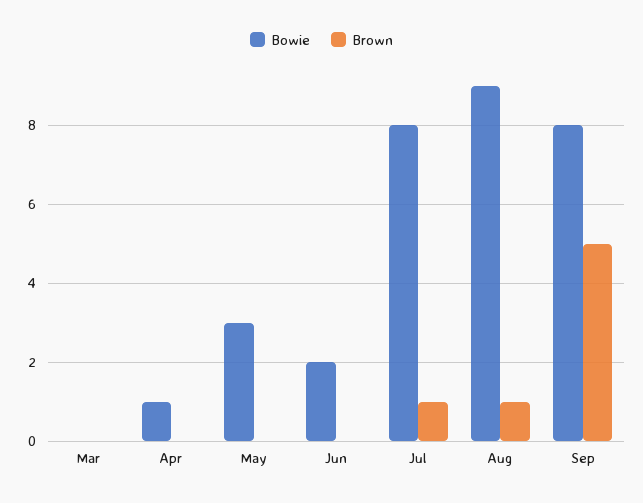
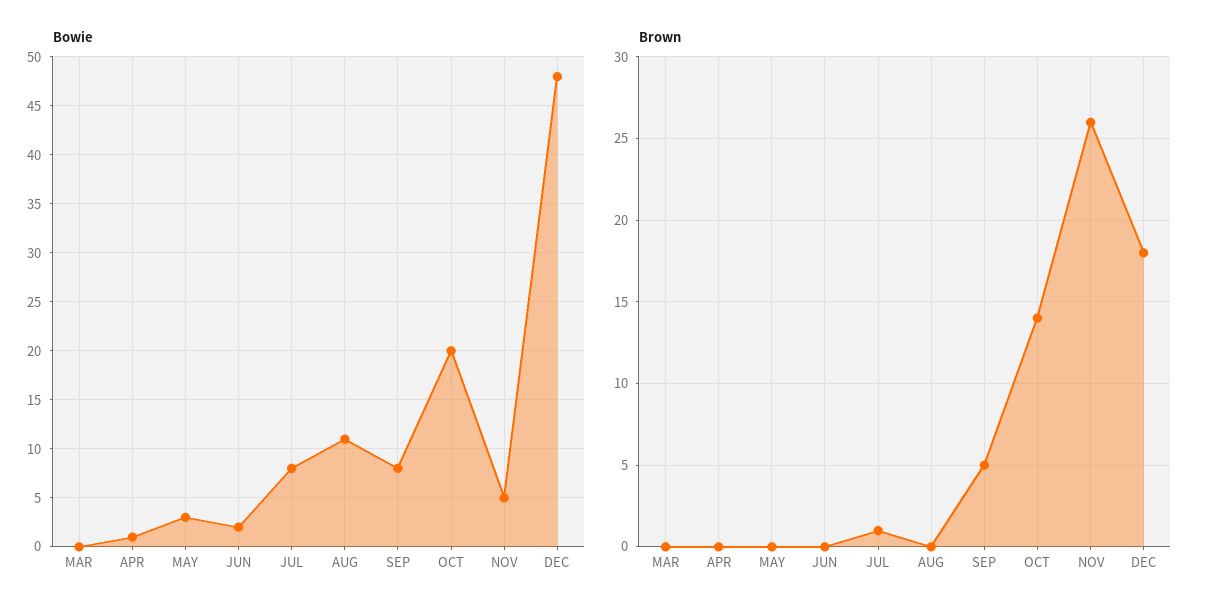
Bowie, Aug: 9 -> 11
Brown, Aug: 1 -> 0
Bowie, OCT: none -> 20
Bowie, NOV: none -> 5
Bowie, DEC: none -> 48
Brown, OCT: none -> 14
Brown, NOV: none -> 26
Brown, DEC: none -> 18

